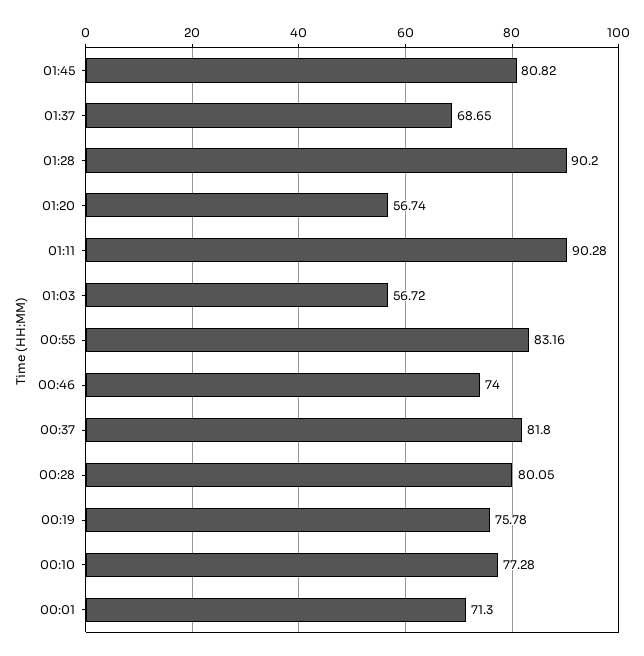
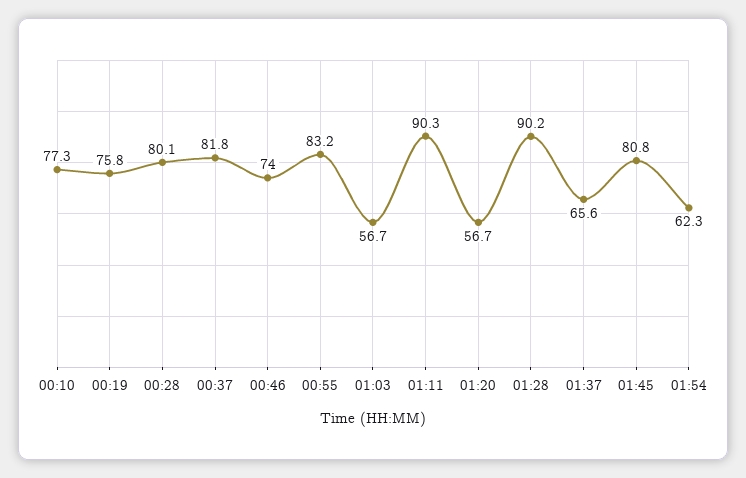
01:37: 68.65 -> 65.6
00:01: 71.3 -> none
01:54: none -> 62.3

